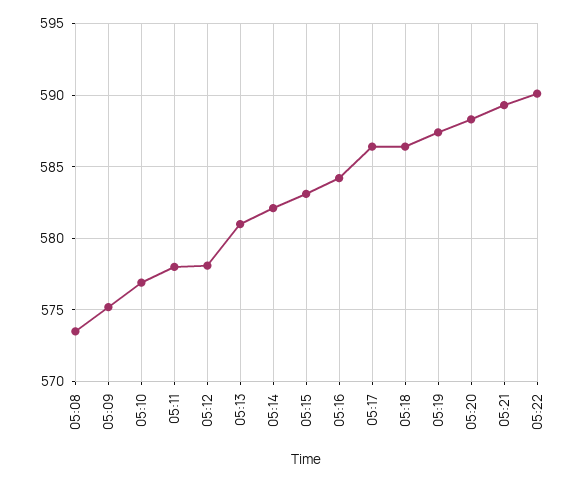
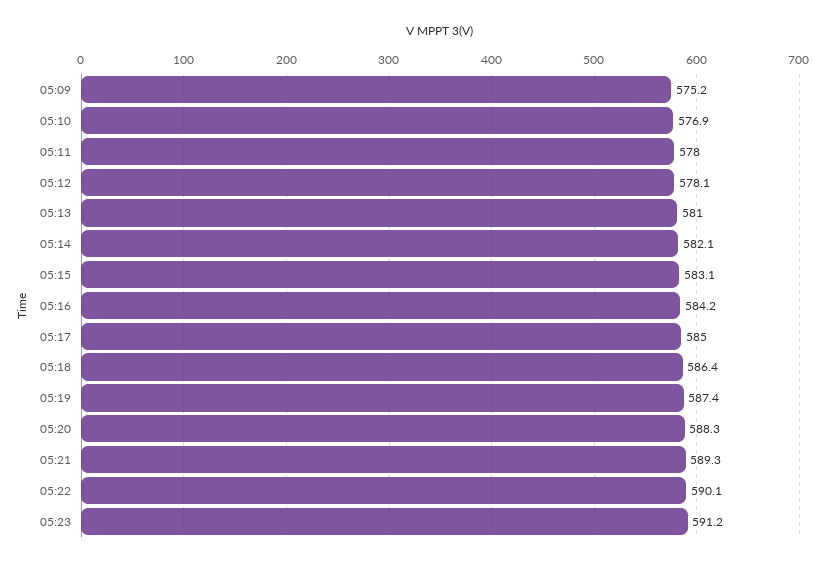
05:08: 573.5 -> none
05:17: 586.5 -> 585
05:23: none -> 591.2

